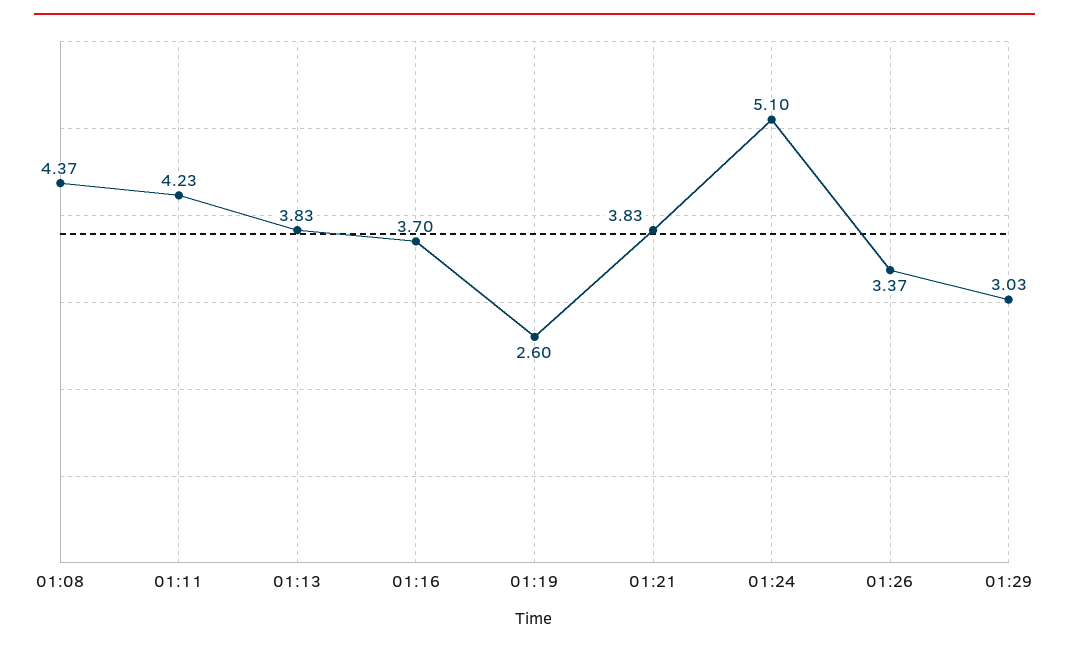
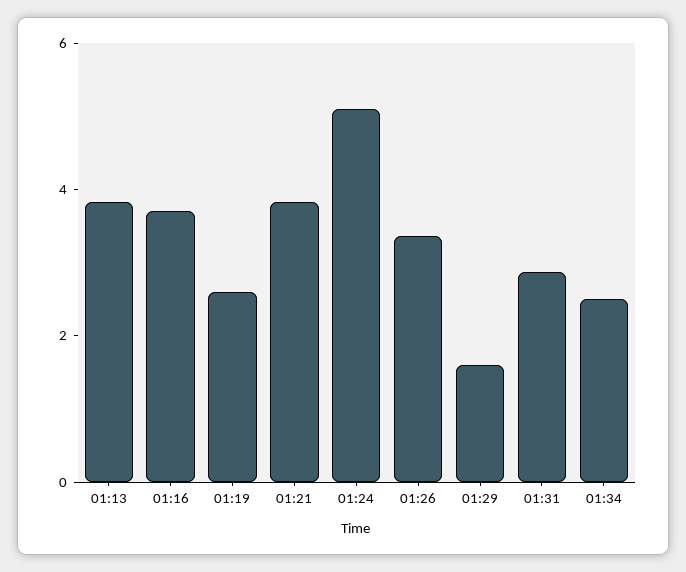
01:08: 4.37 -> none
01:11: 4.23 -> none
01:29: 3.03 -> 1.5
01:31: none -> 3
01:34: none -> 2.5

